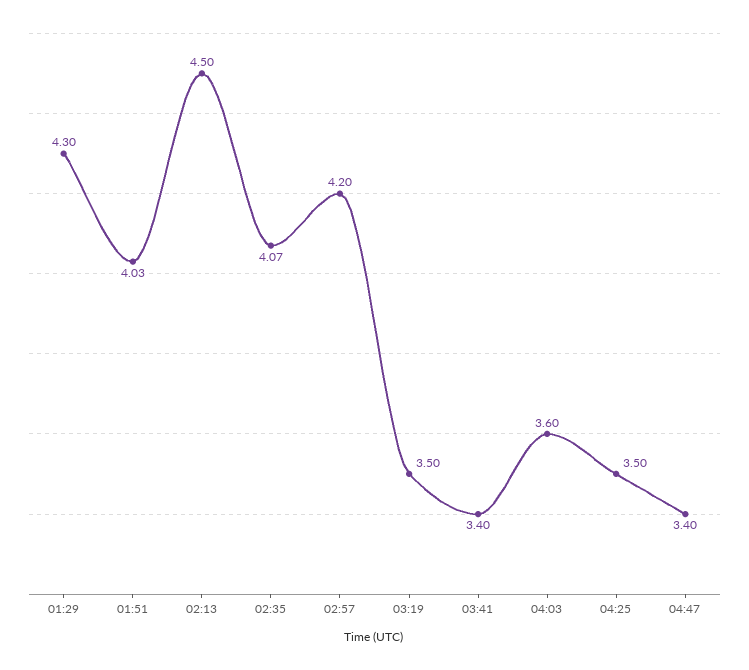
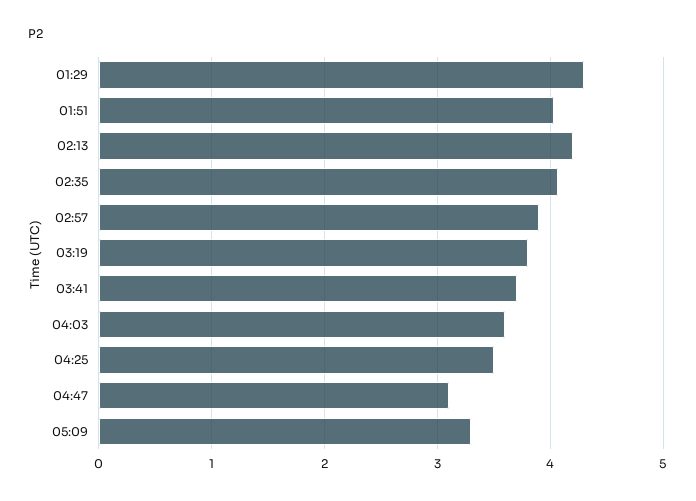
02:13: 4.5 -> 4.2
02:57: 4.2 -> 3.9
03:19: 3.5 -> 3.8
03:41: 3.4 -> 3.7
04:47: 3.4 -> 3.1
05:09: none -> 3.3

